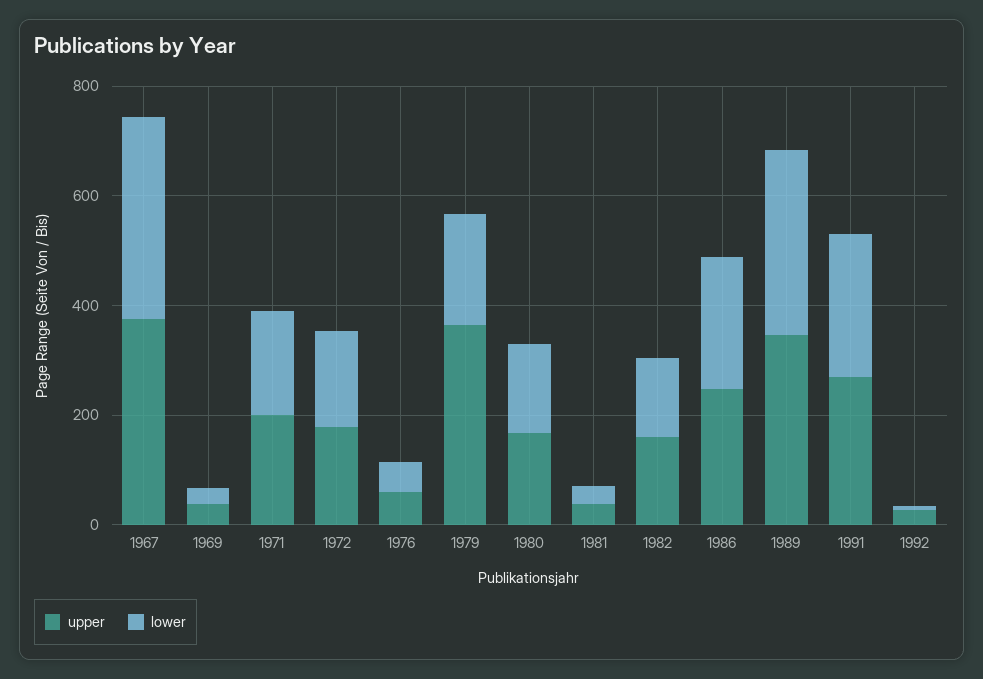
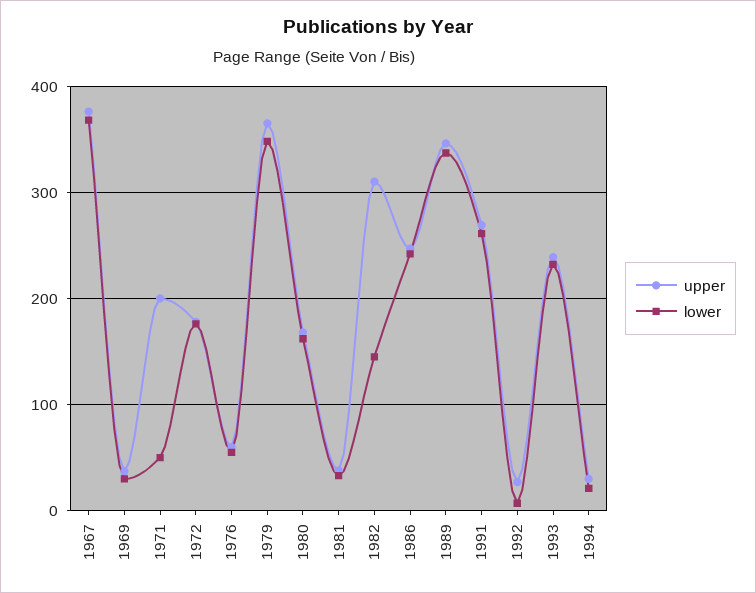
lower, 1971: 200 -> 50
lower, 1979: 200 -> 350
upper, 1982: 150 -> 310
upper, 1993: none -> 240
lower, 1993: none -> 230
upper, 1994: none -> 30
lower, 1994: none -> 20

